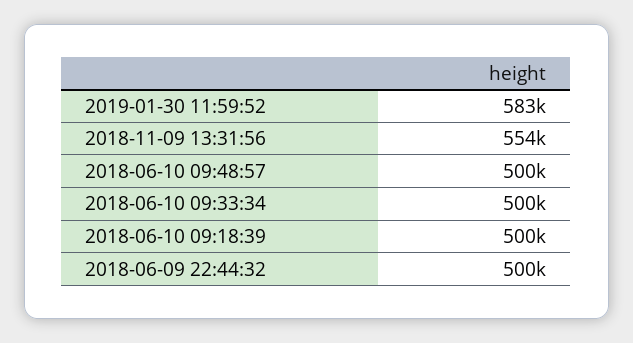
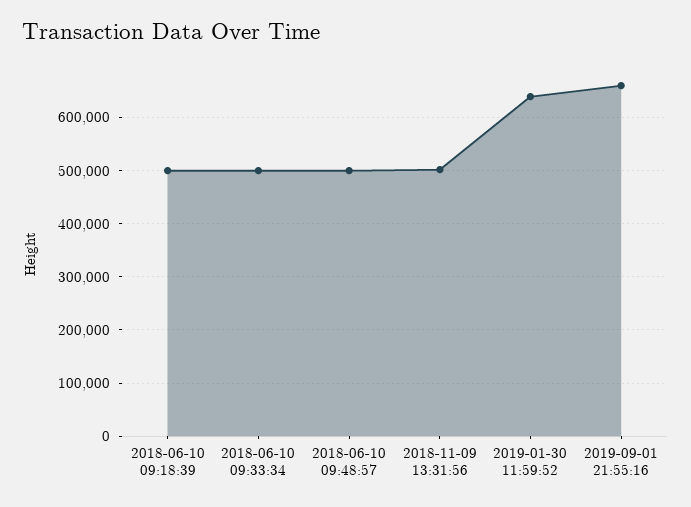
2019-01-30 11:59:52: 583000 -> 640000
2018-11-09 13:31:56: 554000 -> 500000
2018-06-09 22:44:32: 500000 -> none
2019-09-01 21:55:16: none -> 660000

